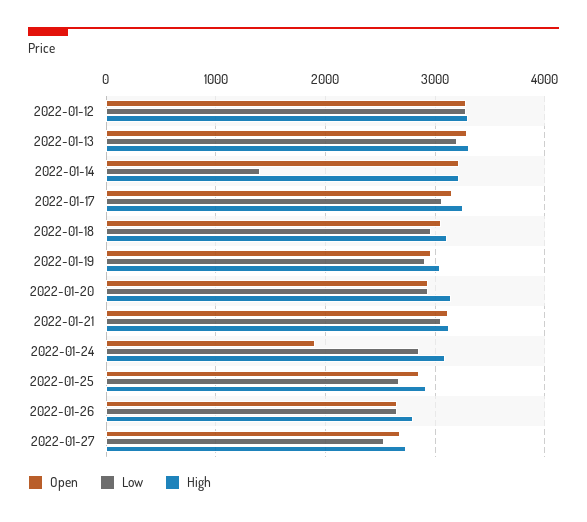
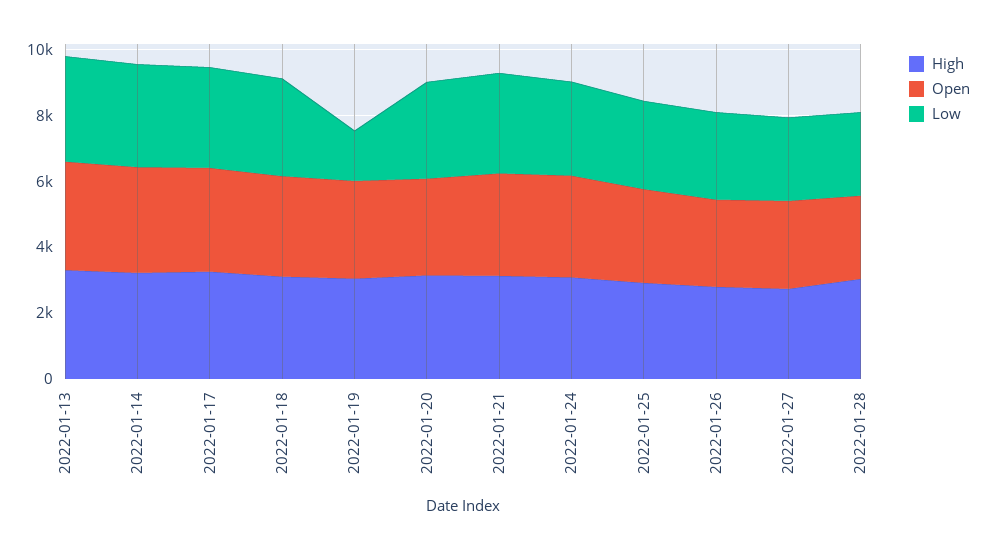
Open, 2022-01-12: 3300 -> none
Low, 2022-01-12: 3300 -> none
High, 2022-01-12: 3300 -> none
Low, 2022-01-14: 1400 -> 3000
Low, 2022-01-19: 2900 -> 1500
Open, 2022-01-24: 1900 -> 3000
High, 2022-01-28: none -> 3000
Open, 2022-01-28: none -> 2500
Low, 2022-01-28: none -> 2500

